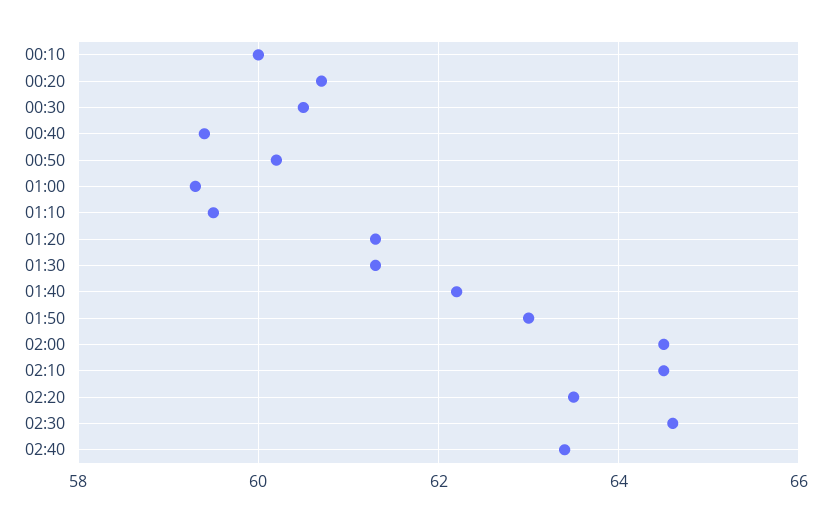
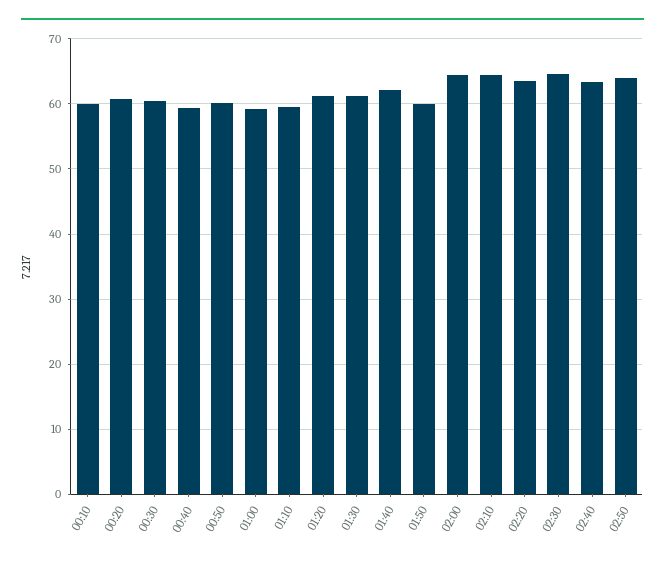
01:50: 63 -> 60
02:50: none -> 64

